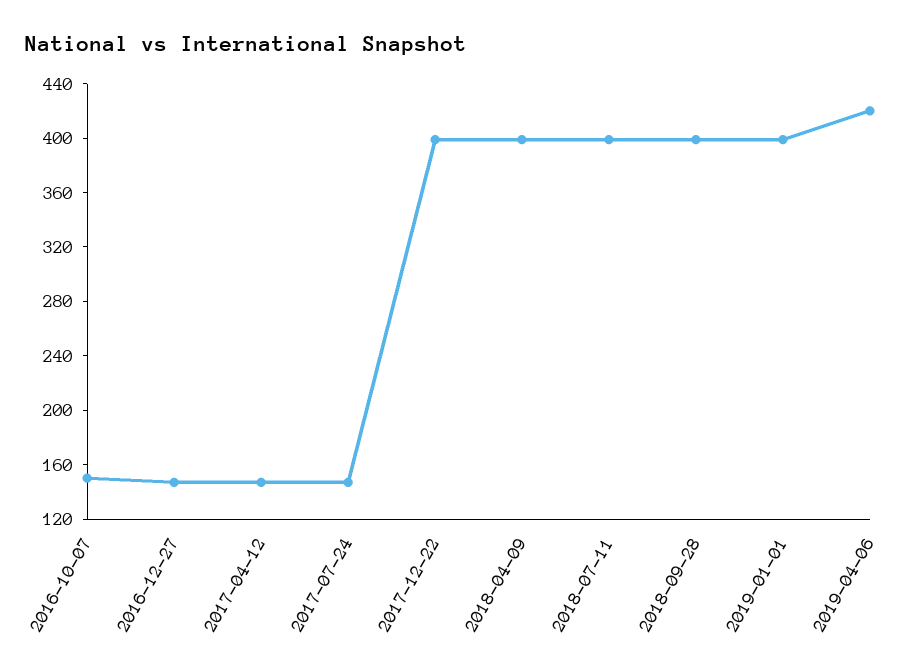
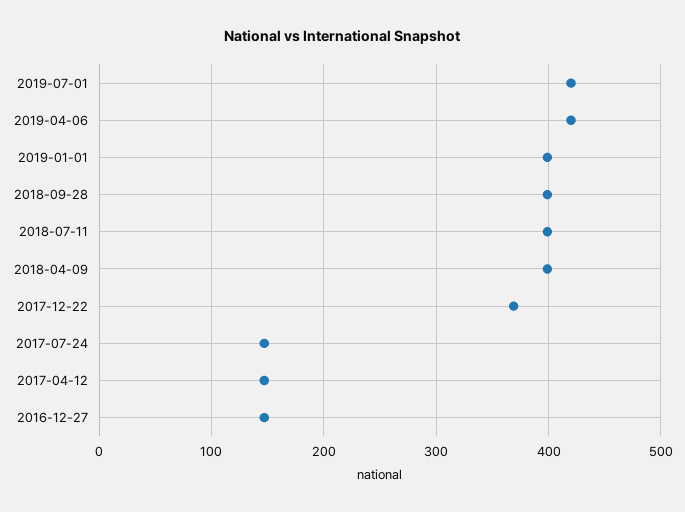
2016-10-07: 150 -> none
2017-12-22: 400 -> 370
2019-07-01: none -> 420

